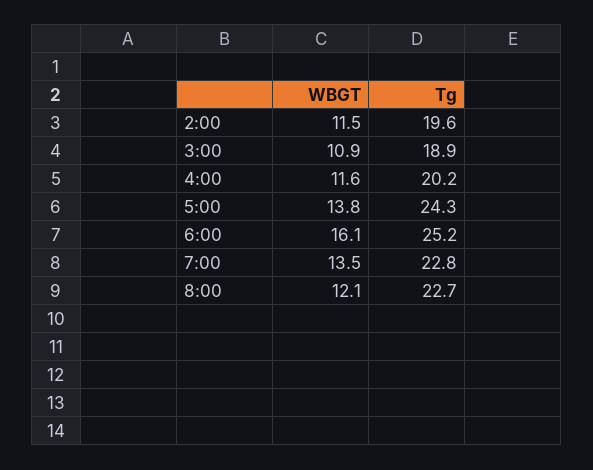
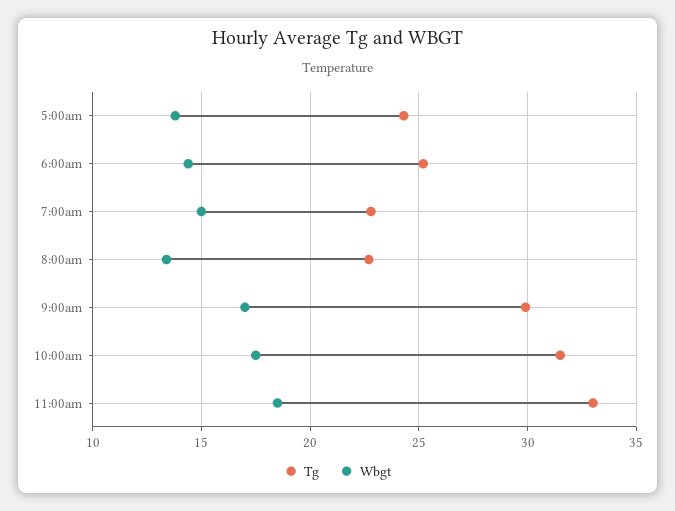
WBGT, 2:00: 11.5 -> none
Tg, 2:00: 19.6 -> none
WBGT, 3:00: 10.9 -> none
Tg, 3:00: 18.9 -> none
WBGT, 4:00: 11.6 -> none
Tg, 4:00: 20.2 -> none
WBGT, 6:00: 16.1 -> 14.5
WBGT, 7:00: 13.5 -> 15
WBGT, 8:00: 12.1 -> 13.5
Tg, 9:00am: none -> 30
WBGT, 9:00am: none -> 17
Tg, 10:00am: none -> 31.5
WBGT, 10:00am: none -> 17.5
Tg, 11:00am: none -> 33
WBGT, 11:00am: none -> 18.5

